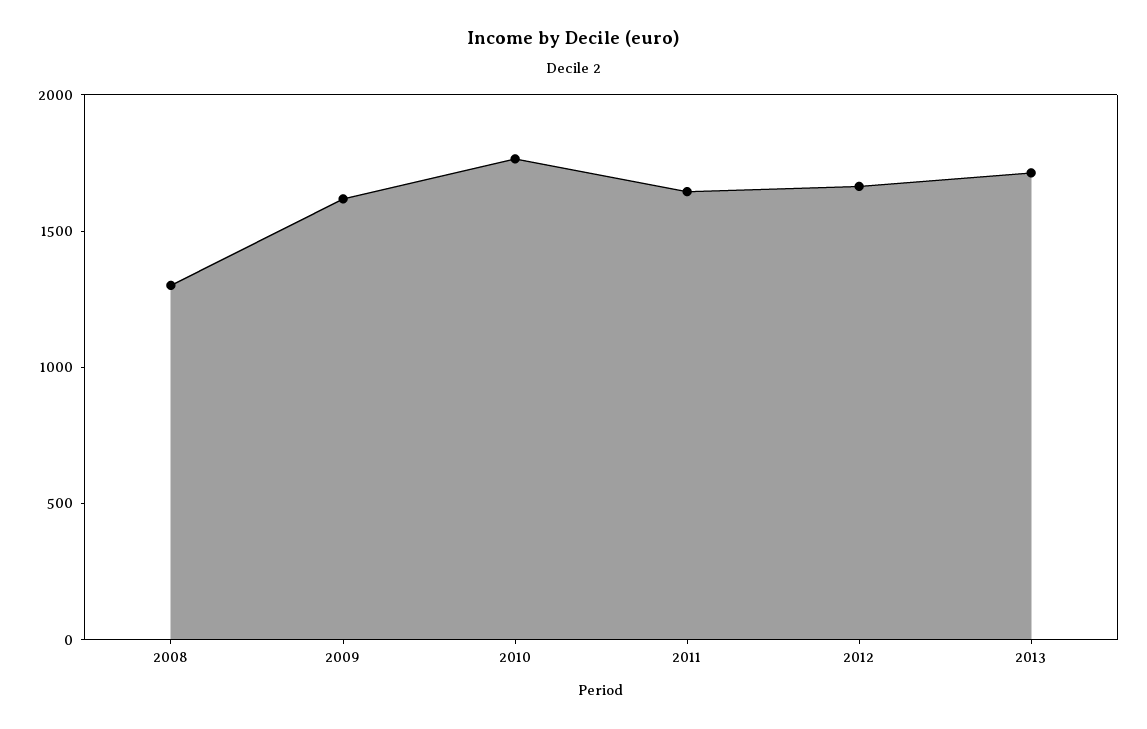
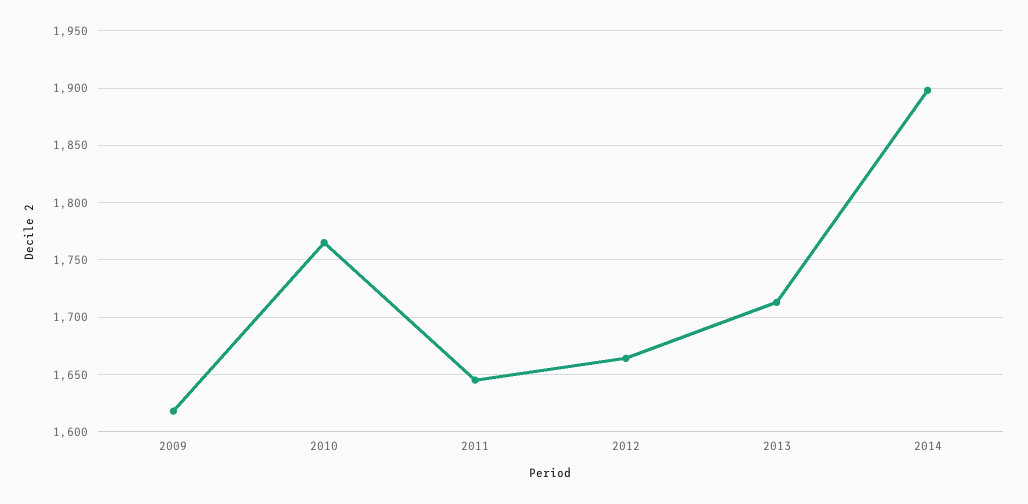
2008: 1300 -> none
2014: none -> 1900

